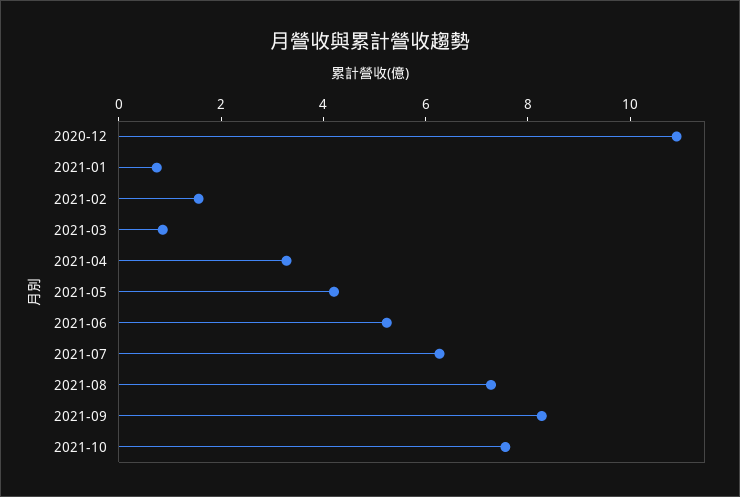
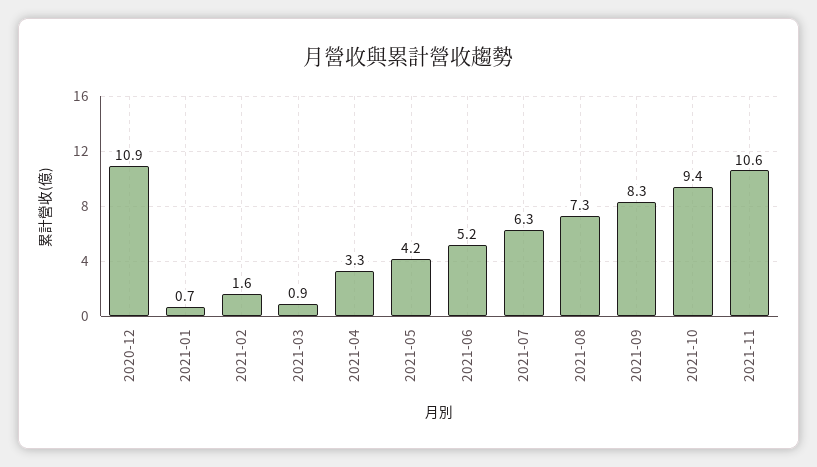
2021-10: 7.5 -> 9.4
2021-11: none -> 10.6

